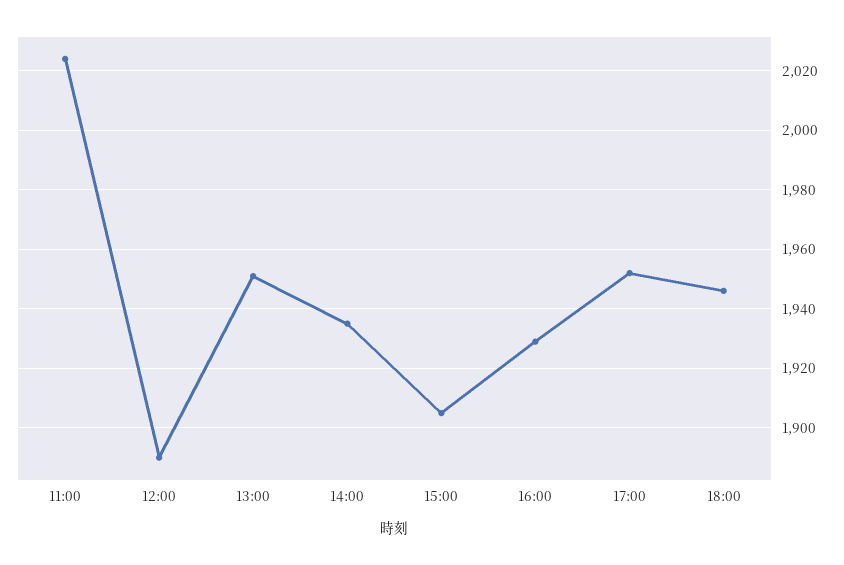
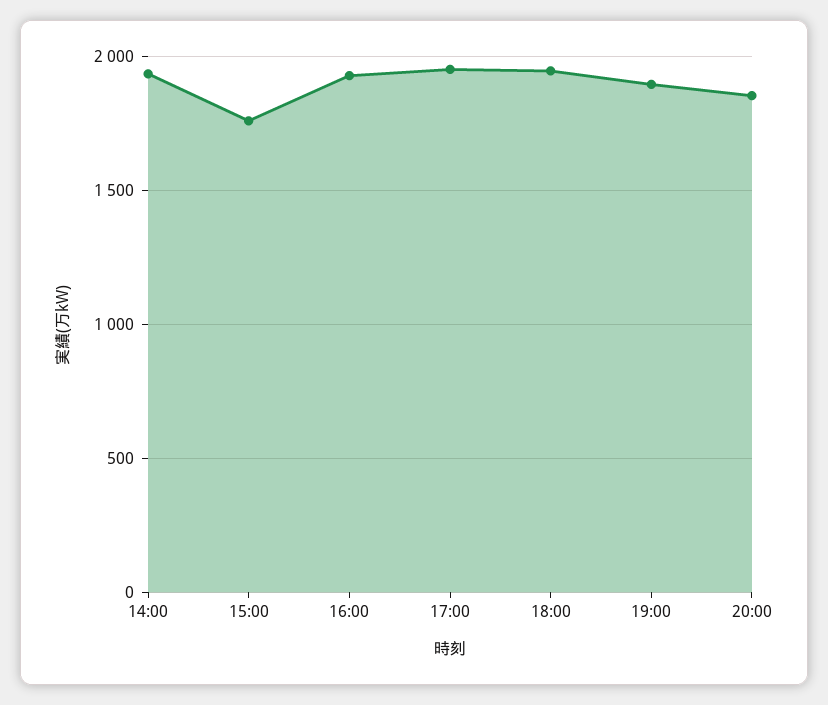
11:00: 2025 -> none
12:00: 1890 -> none
13:00: 1950 -> none
15:00: 1905 -> 1750
19:00: none -> 1900
20:00: none -> 1850

